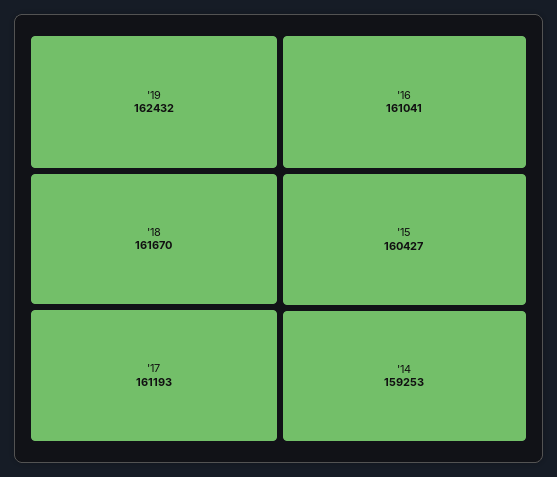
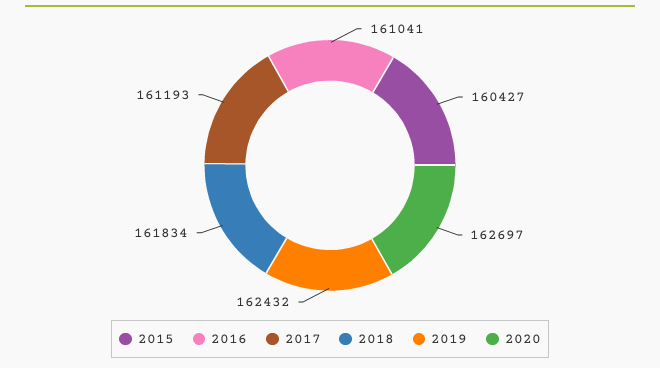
'18: 161670 -> 161834
'14: 159253 -> none
2020: none -> 162697

